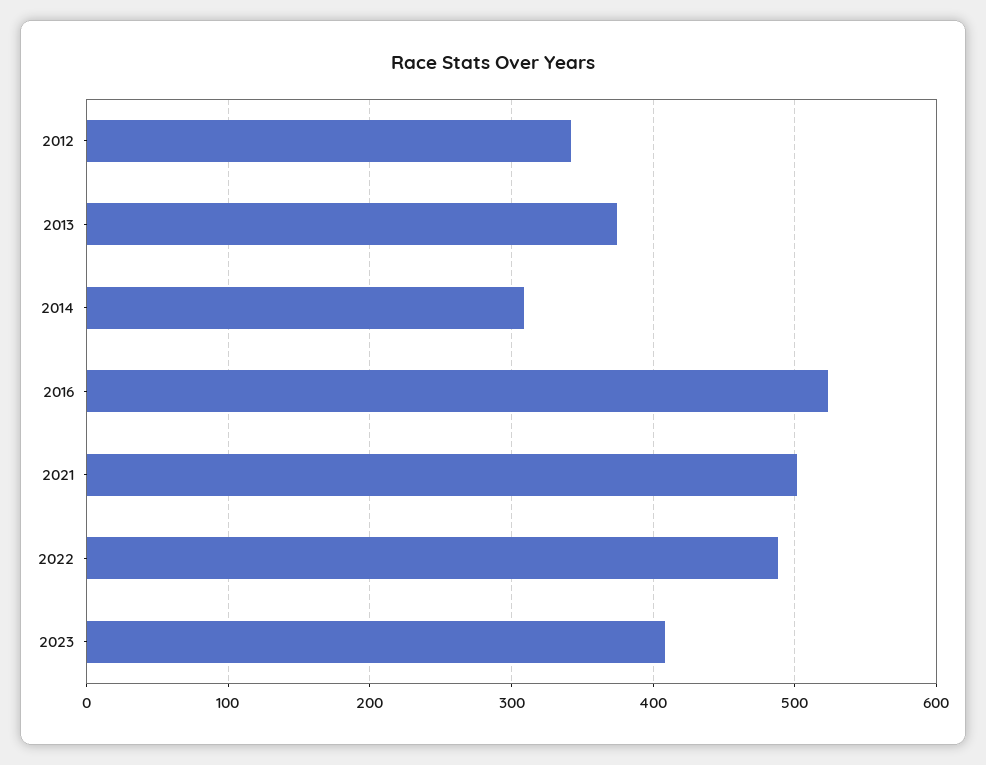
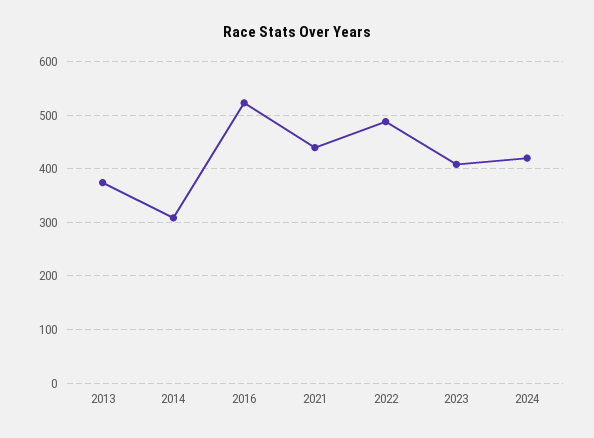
2012: 340 -> none
2021: 500 -> 440
2024: none -> 420

